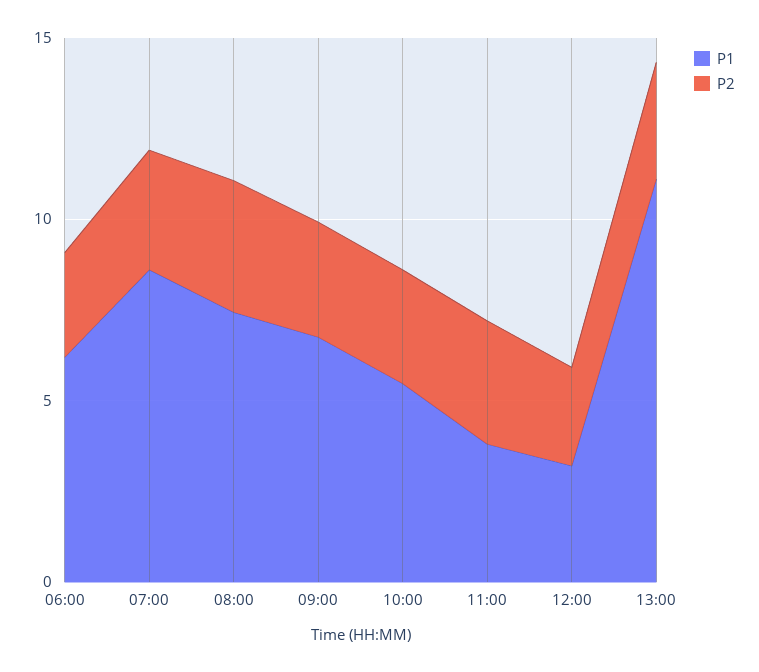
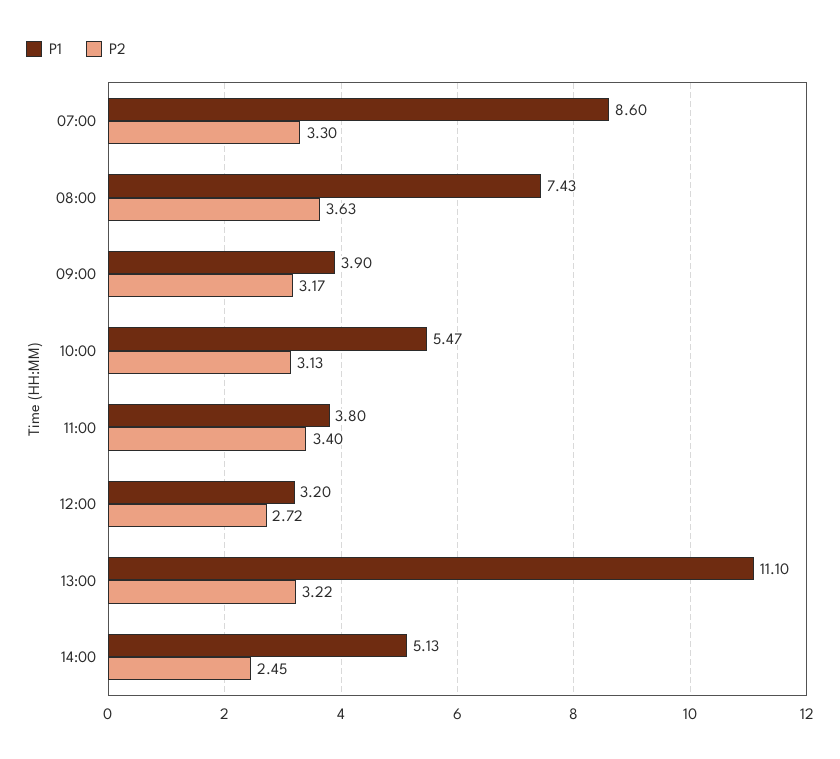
P1, 06:00: 6 -> none
P2, 06:00: 3 -> none
P1, 09:00: 7 -> 3.9
P1, 14:00: none -> 5.13
P2, 14:00: none -> 2.45

